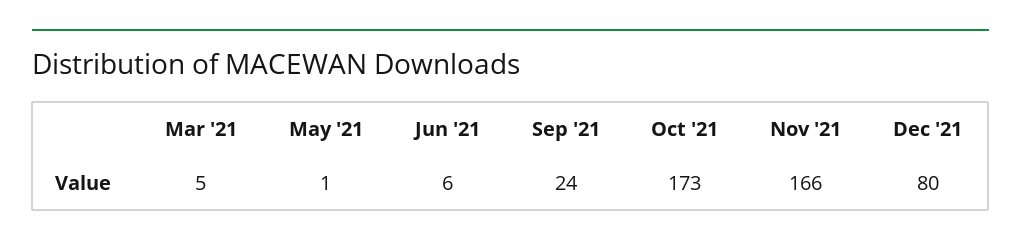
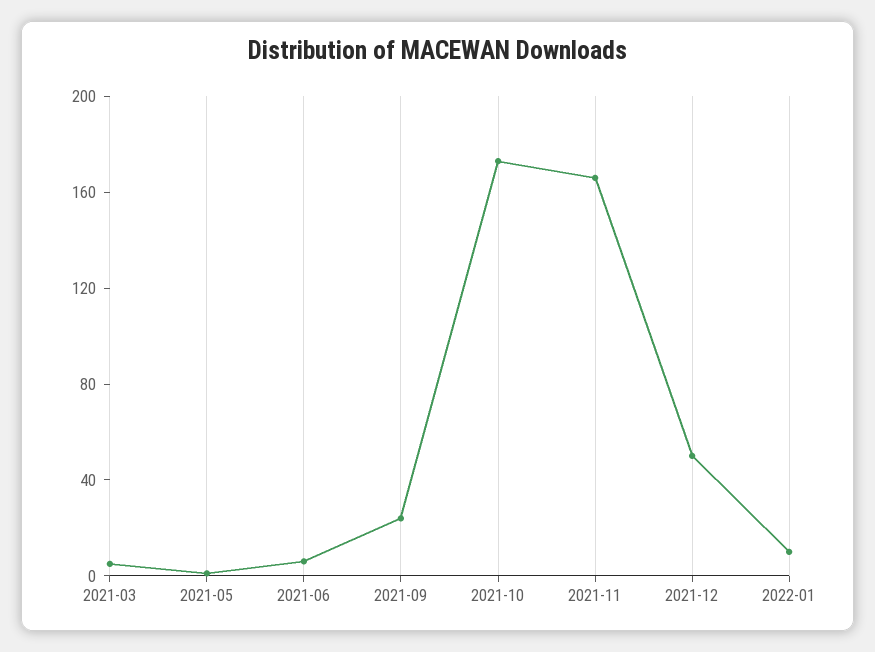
Dec '21: 80 -> 50
2022-01: none -> 10

